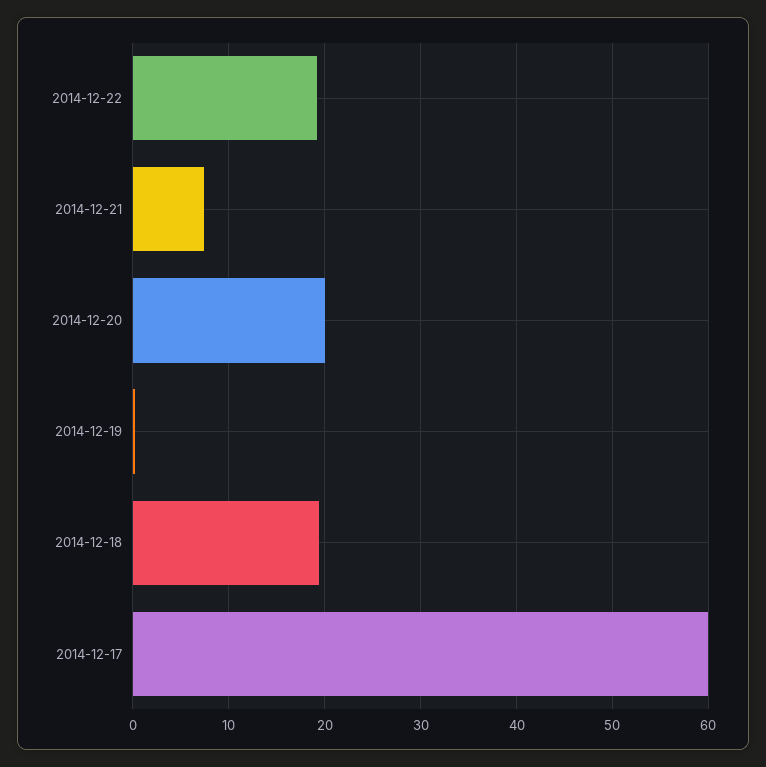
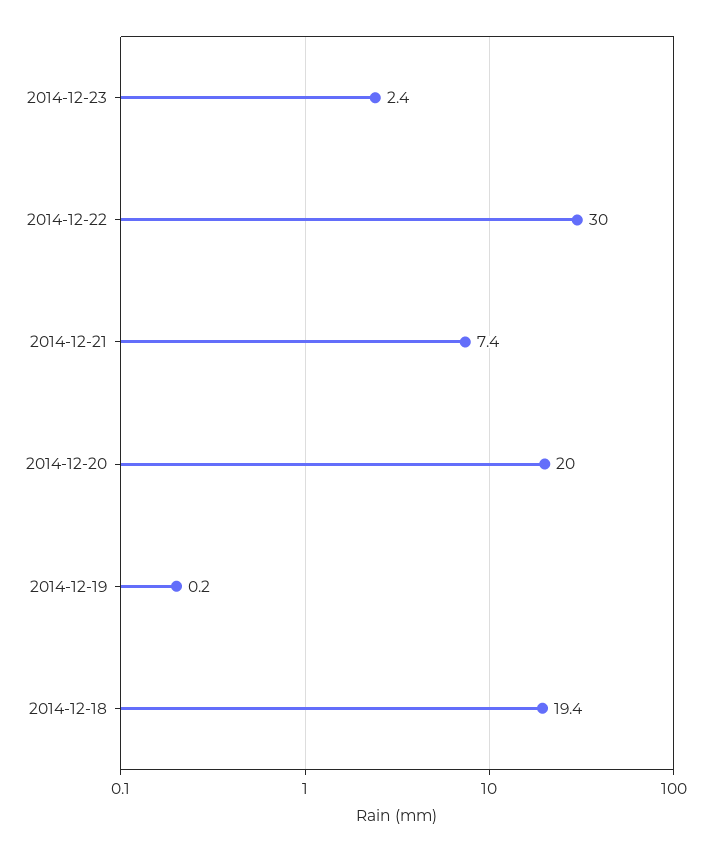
2014-12-22: 19 -> 30
2014-12-17: 60 -> none
2014-12-23: none -> 2.4

